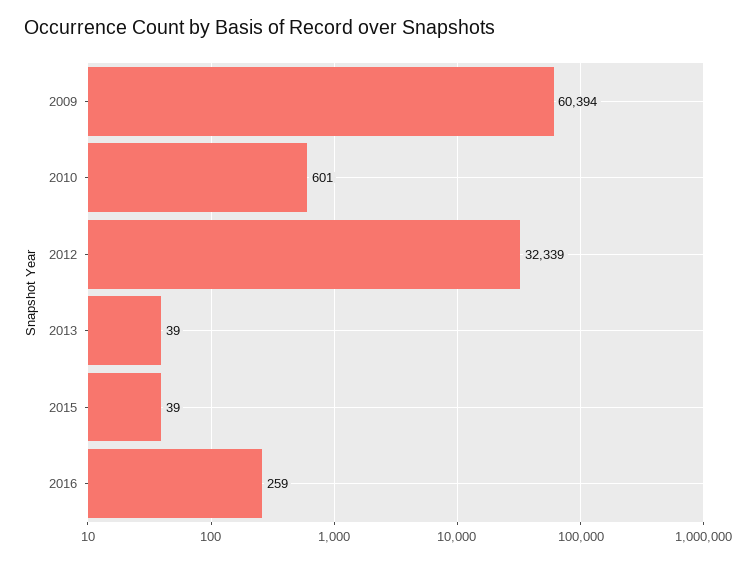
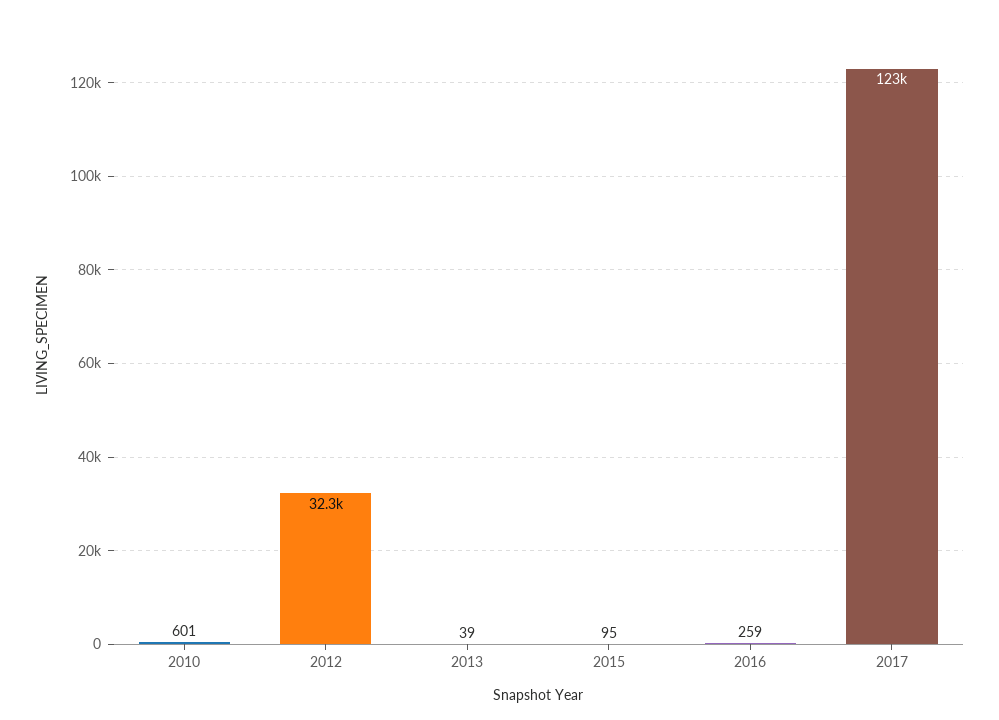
2009: 60394 -> none
2015: 39 -> 95
2017: none -> 123000

